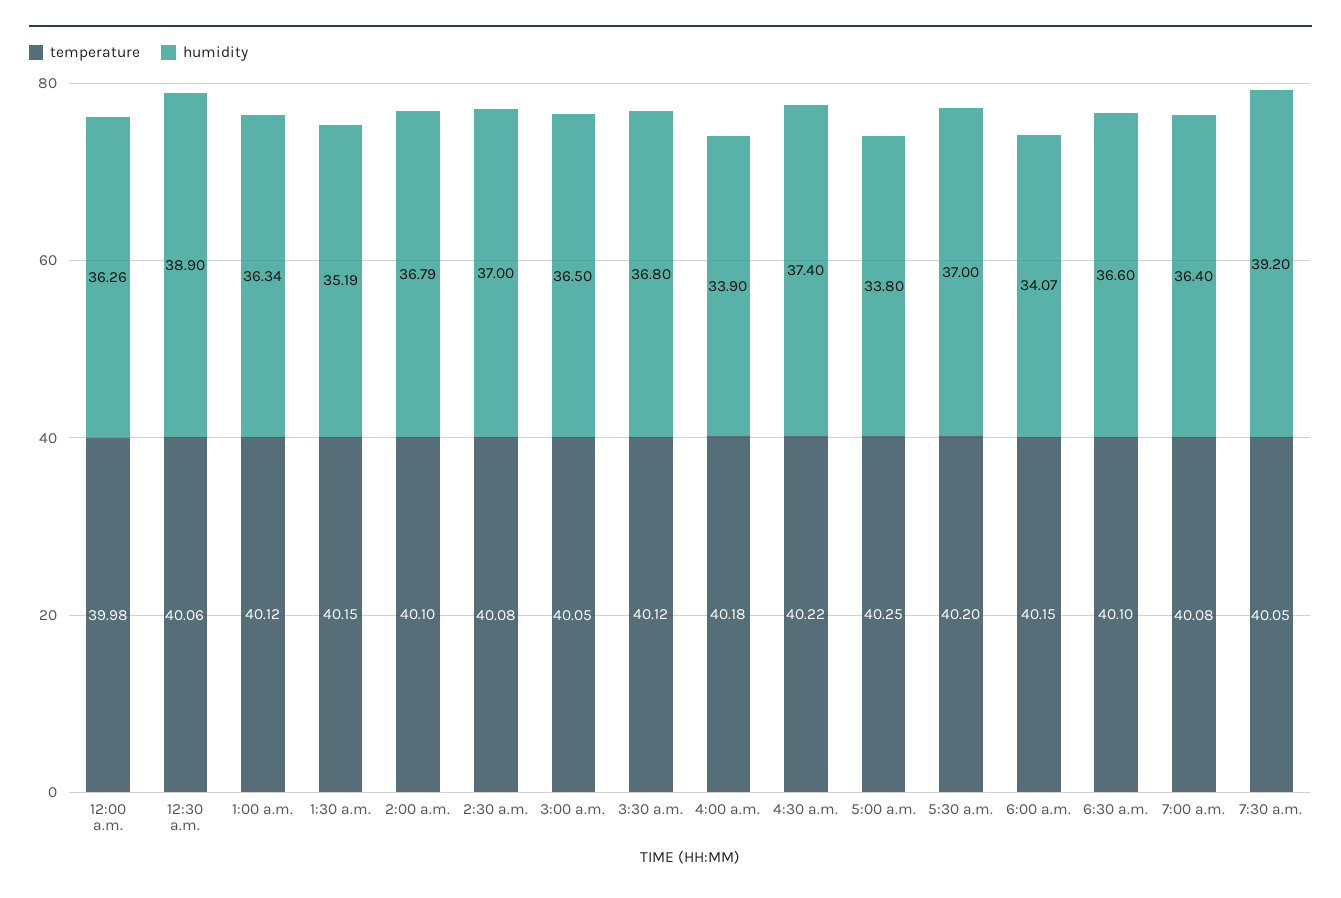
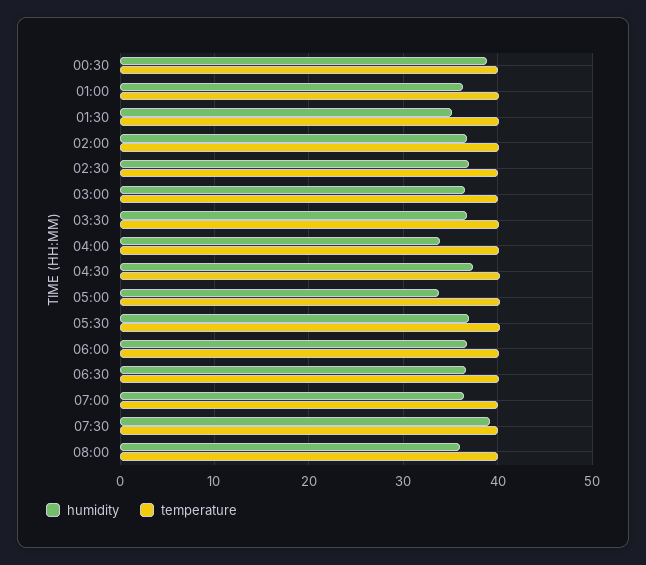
temperature, 12:00 a.m.: 39.98 -> none
humidity, 12:00 a.m.: 36.26 -> none
humidity, 6:00 a.m.: 34.07 -> 37
humidity, 08:00: none -> 36
temperature, 08:00: none -> 40

